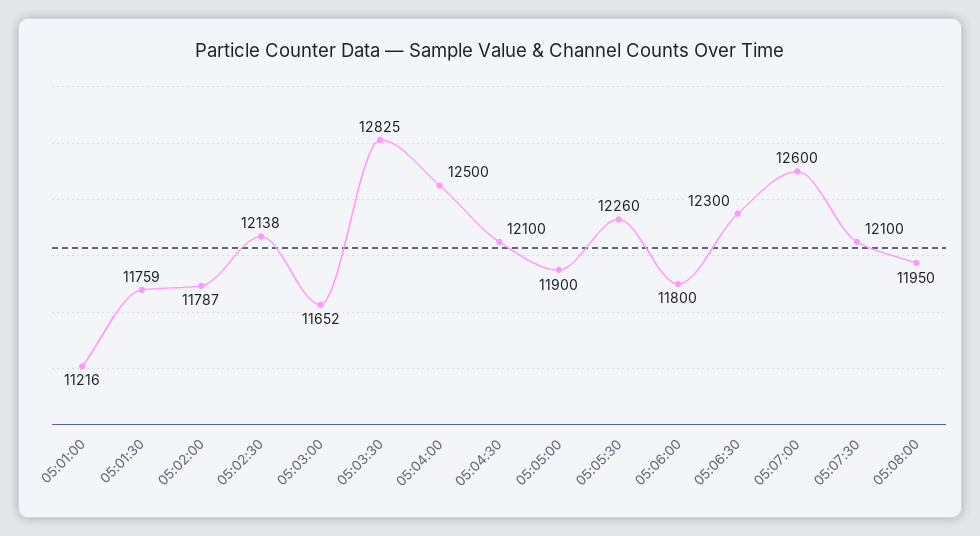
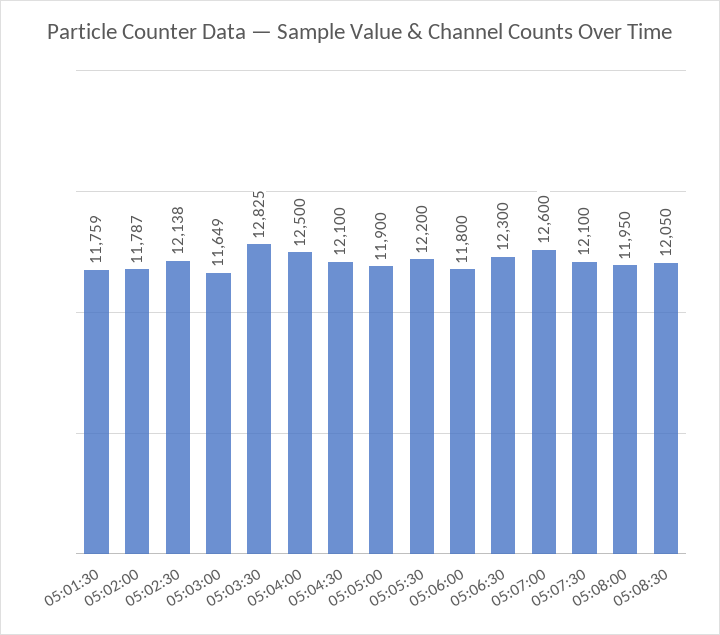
05:01:00: 11216 -> none
05:03:00: 11652 -> 11649
05:05:30: 12260 -> 12200
05:08:30: none -> 12050

